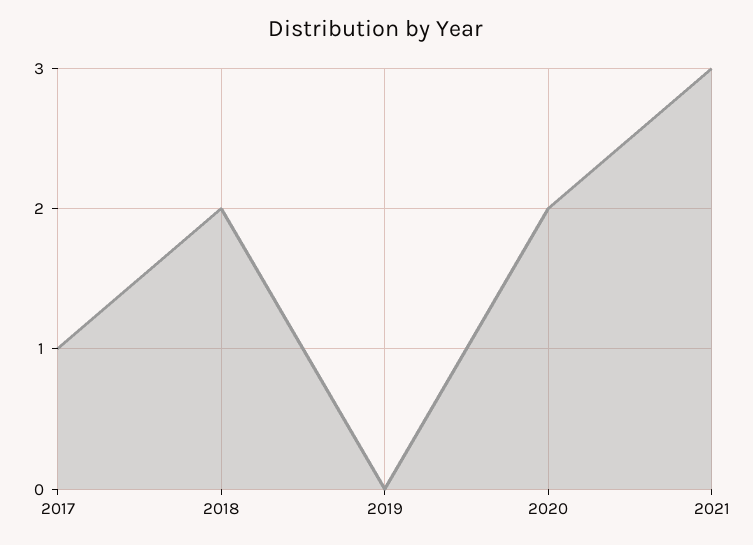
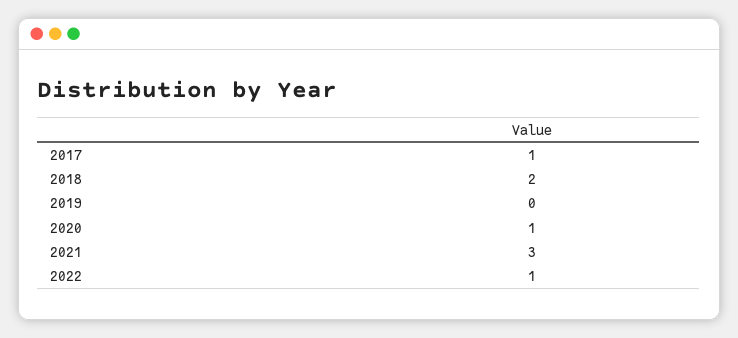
2020: 2 -> 1
2022: none -> 1

